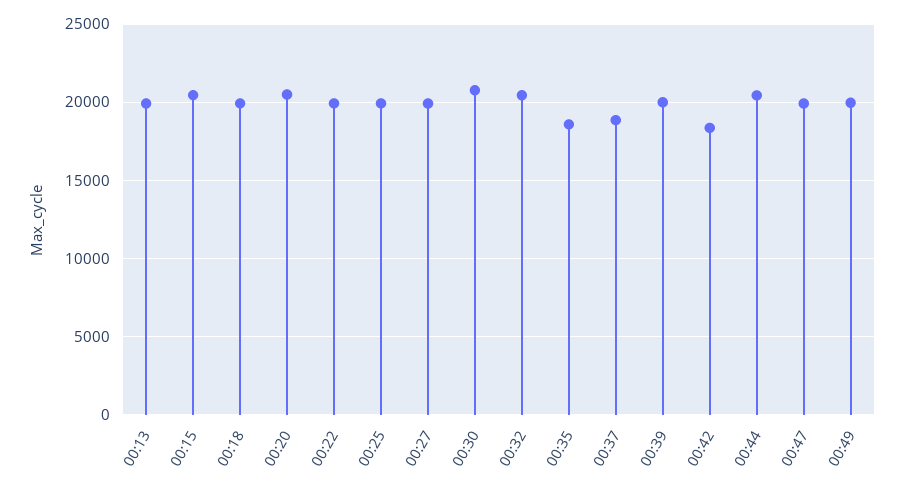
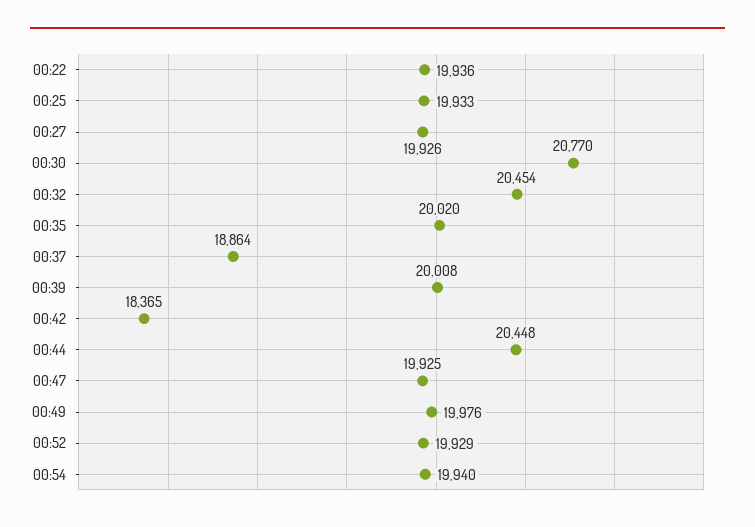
00:13: 20000 -> none
00:15: 20500 -> none
00:18: 20000 -> none
00:20: 20500 -> none
00:35: 18500 -> 20020
00:52: none -> 19929
00:54: none -> 19940

